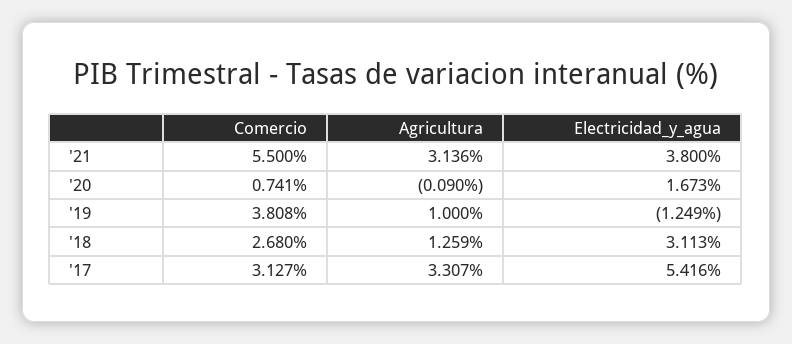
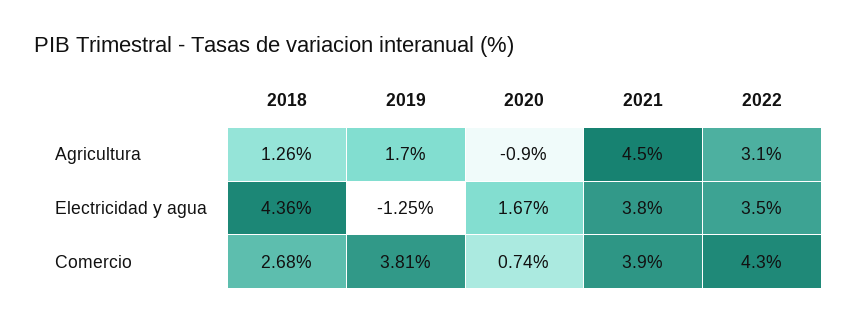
Comercio, '21: 5.5 -> 3.9
Agricultura, '21: 3.136 -> 4.5
Agricultura, '20: -0.09 -> -0.9
Agricultura, '19: 1 -> 1.7
Electricidad_y_agua, '18: 3.113 -> 4.36
Comercio, '17: 3.127 -> none
Agricultura, '17: 3.307 -> none
Electricidad_y_agua, '17: 5.416 -> none
Agricultura, 2022: none -> 3.1
Electricidad_y_agua, 2022: none -> 3.5
Comercio, 2022: none -> 4.3

